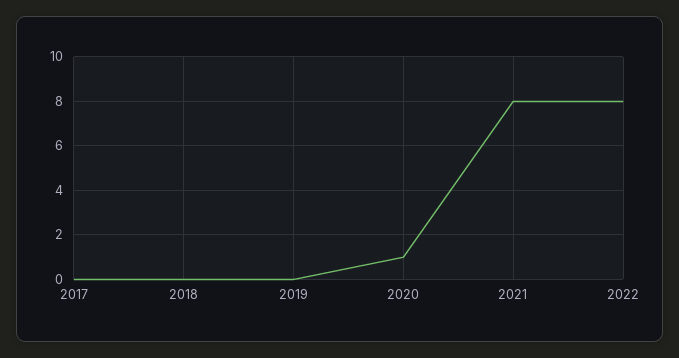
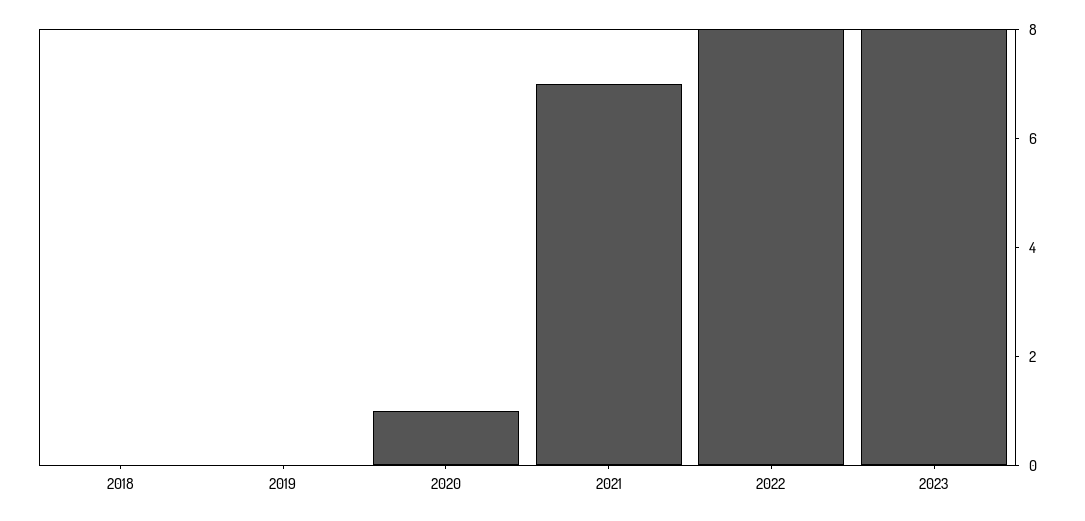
2017: 0 -> none
2021: 8 -> 7
2023: none -> 8

